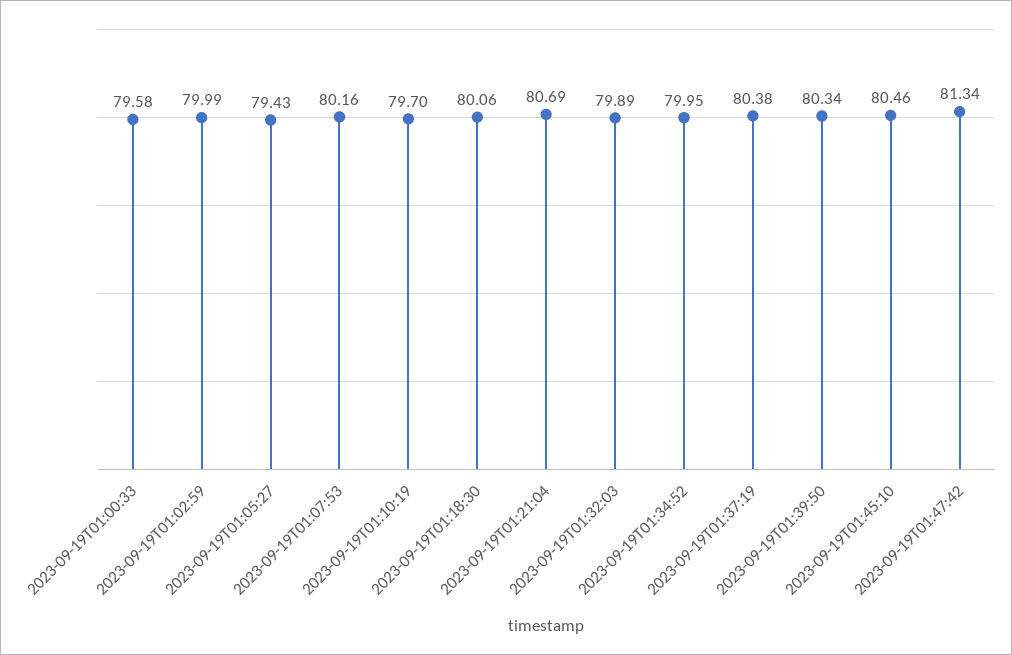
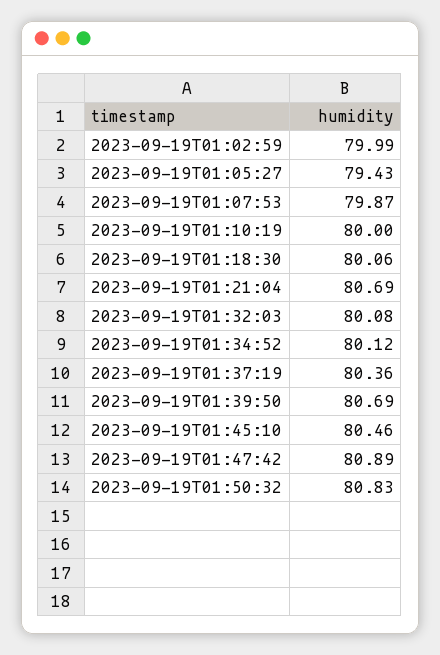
2023-09-19T01:00:33: 79.58 -> none
2023-09-19T01:07:53: 80.16 -> 79.87
2023-09-19T01:10:19: 79.7 -> 80
2023-09-19T01:32:03: 79.89 -> 80.08
2023-09-19T01:34:52: 79.95 -> 80.12
2023-09-19T01:37:19: 80.38 -> 80.36
2023-09-19T01:39:50: 80.34 -> 80.69
2023-09-19T01:47:42: 81.34 -> 80.89
2023-09-19T01:50:32: none -> 80.83

